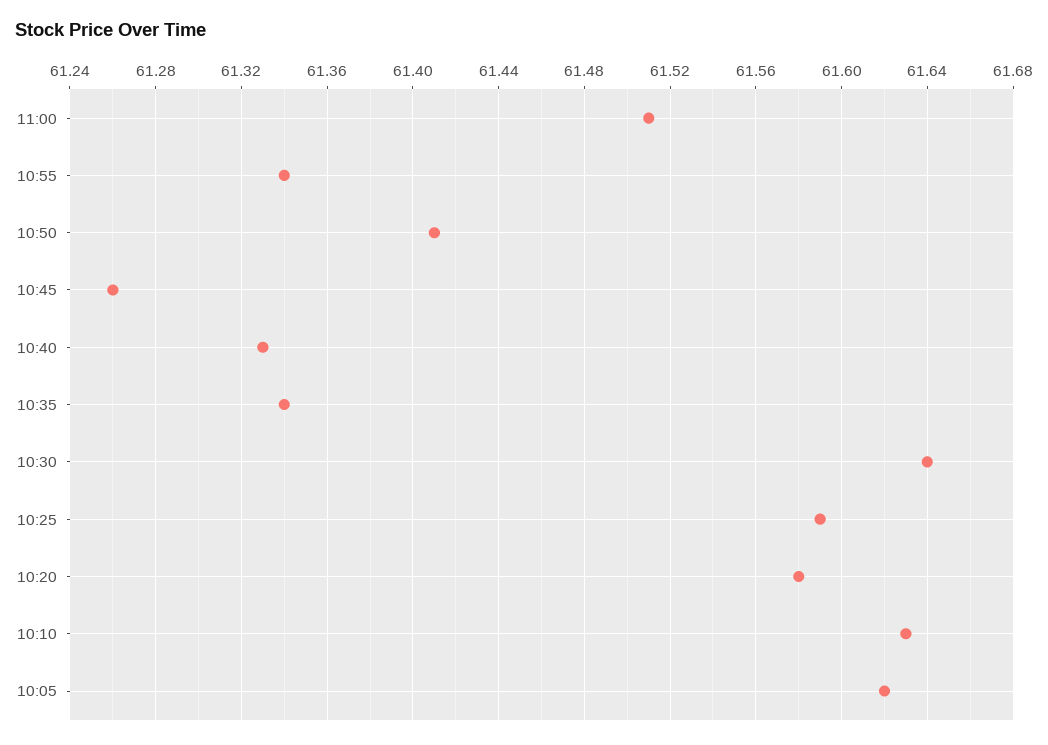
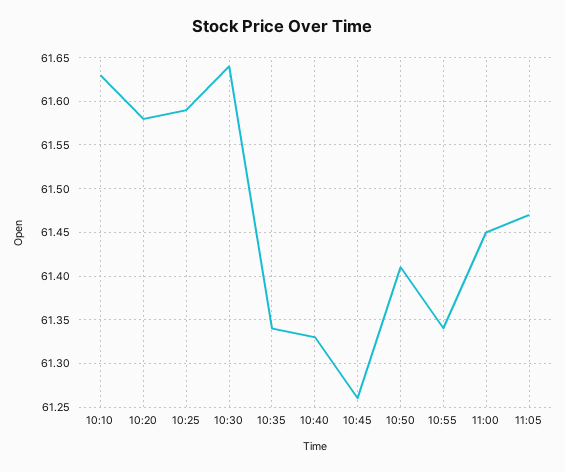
11:00: 61.51 -> 61.45
10:05: 61.62 -> none
11:05: none -> 61.47

